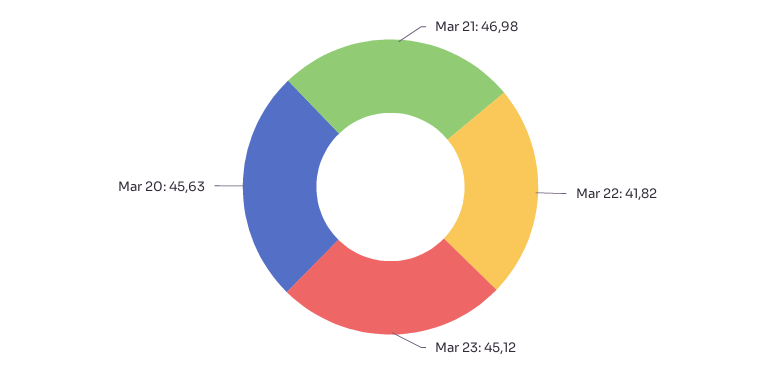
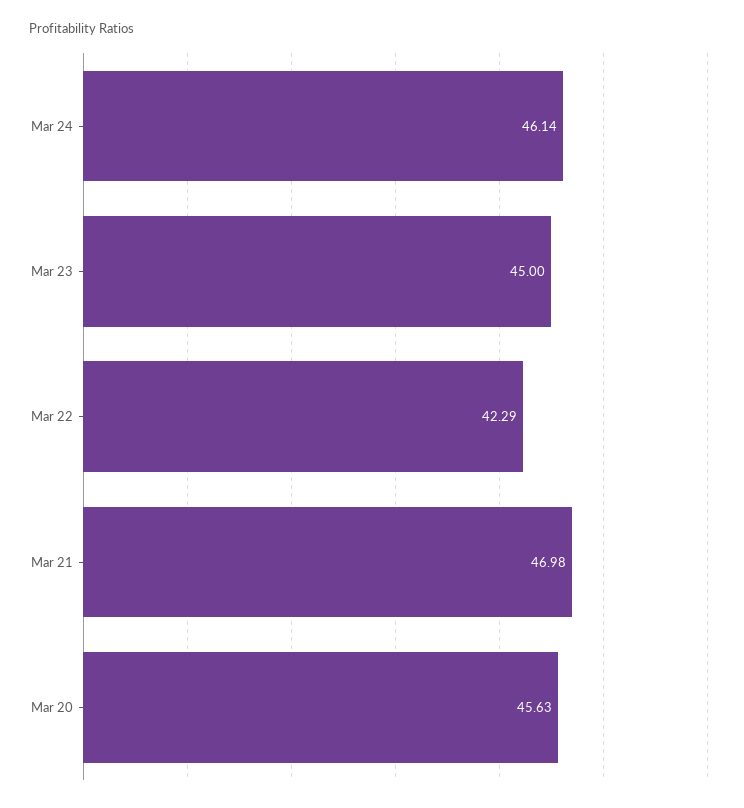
Mar 22: 41.82 -> 42.29
Mar 23: 45.12 -> 45
Mar 24: none -> 46.14

